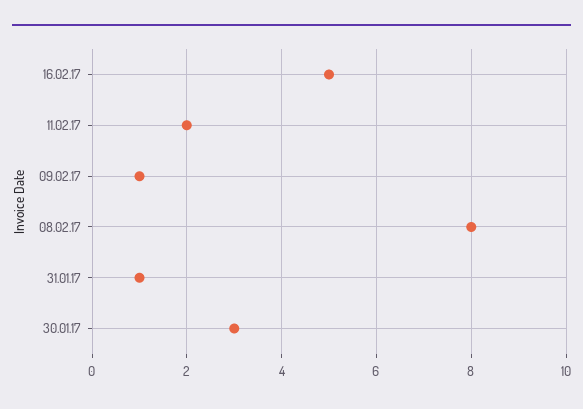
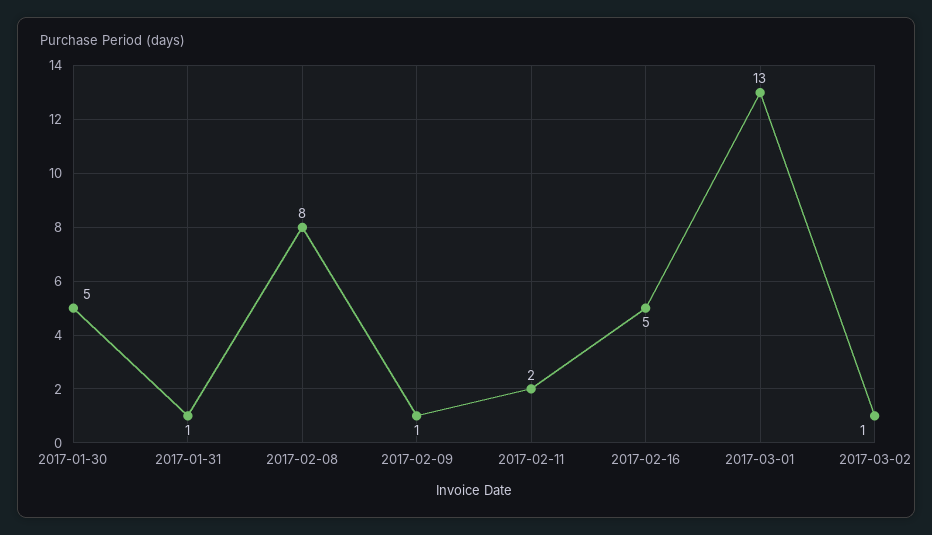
30.01.17: 3 -> 5
2017-03-01: none -> 13
2017-03-02: none -> 1

